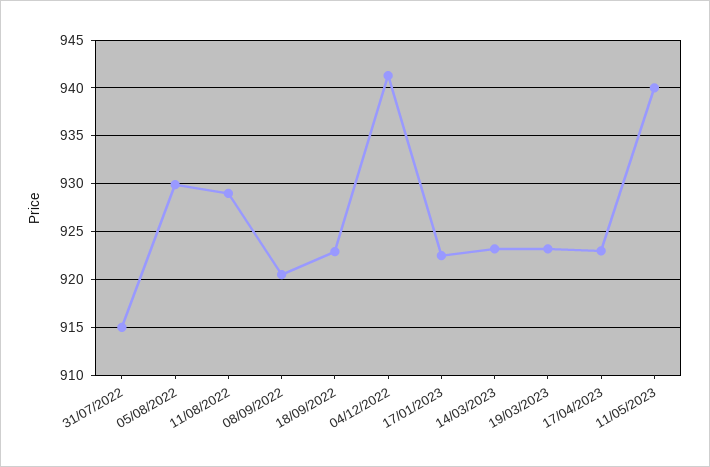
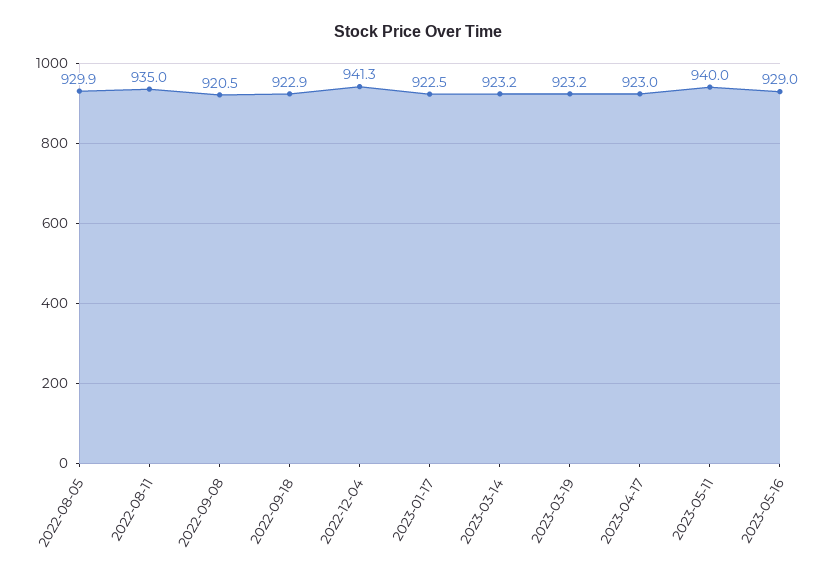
31/07/2022: 915 -> none
11/08/2022: 929 -> 935
2023-05-16: none -> 929

